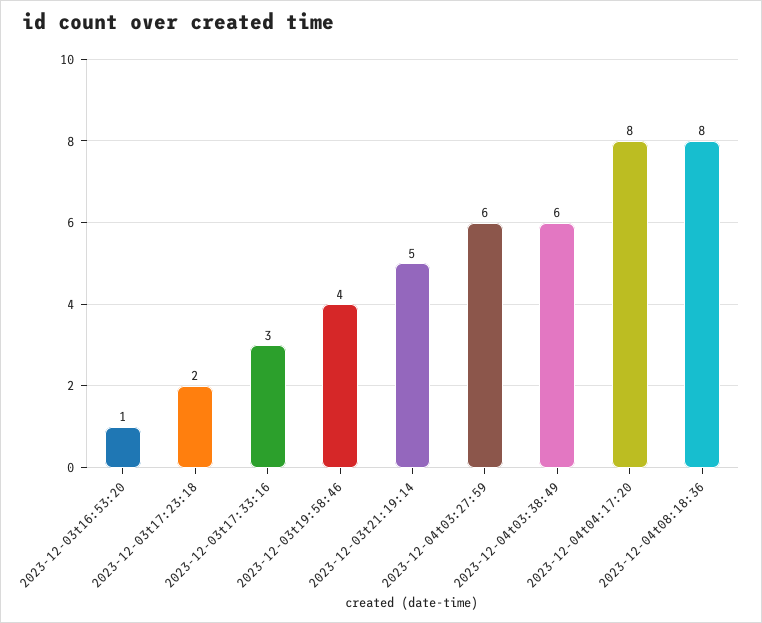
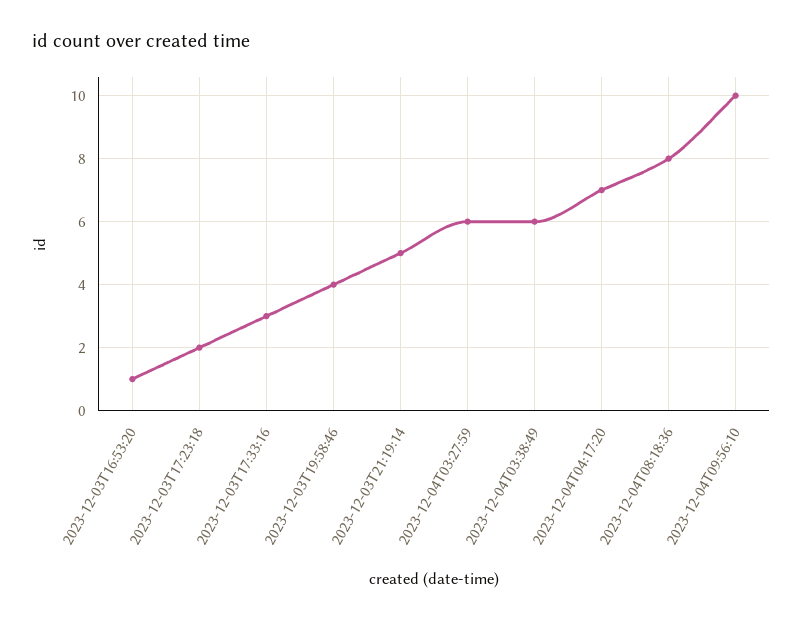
2023-12-04t04:17:20: 8 -> 7
2023-12-04T09:56:10: none -> 10

